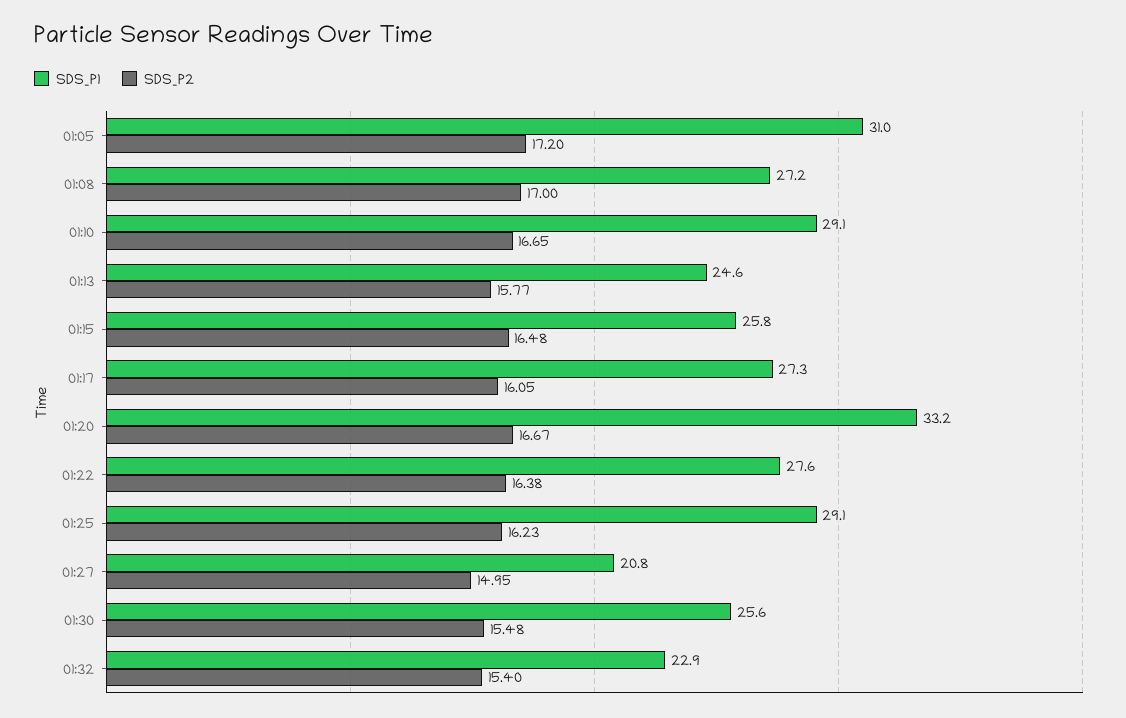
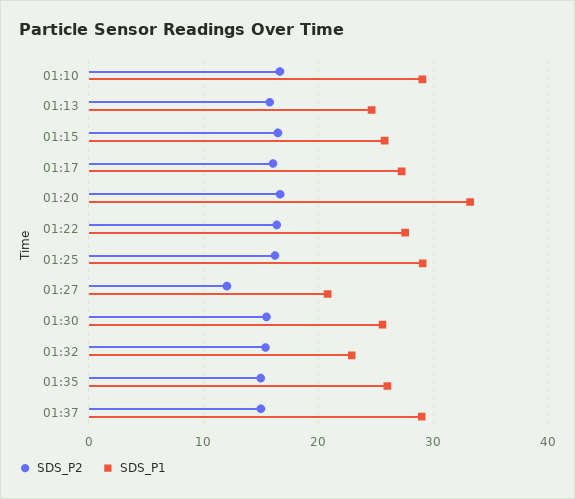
SDS_P1, 01:05: 31 -> none
SDS_P2, 01:05: 17.2 -> none
SDS_P1, 01:08: 27.2 -> none
SDS_P2, 01:08: 17 -> none
SDS_P2, 01:27: 14.95 -> 12
SDS_P2, 01:35: none -> 15
SDS_P1, 01:35: none -> 26
SDS_P2, 01:37: none -> 15
SDS_P1, 01:37: none -> 29

